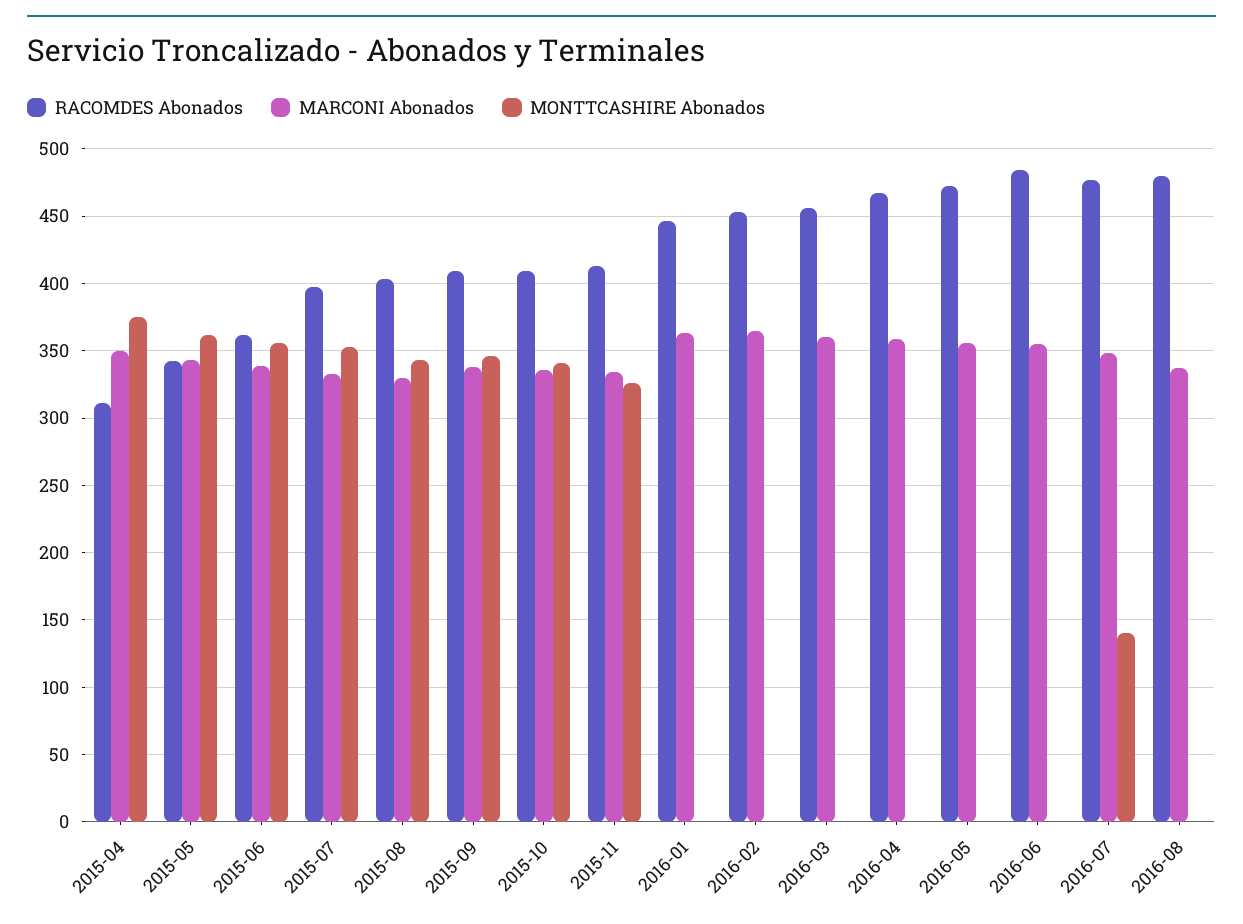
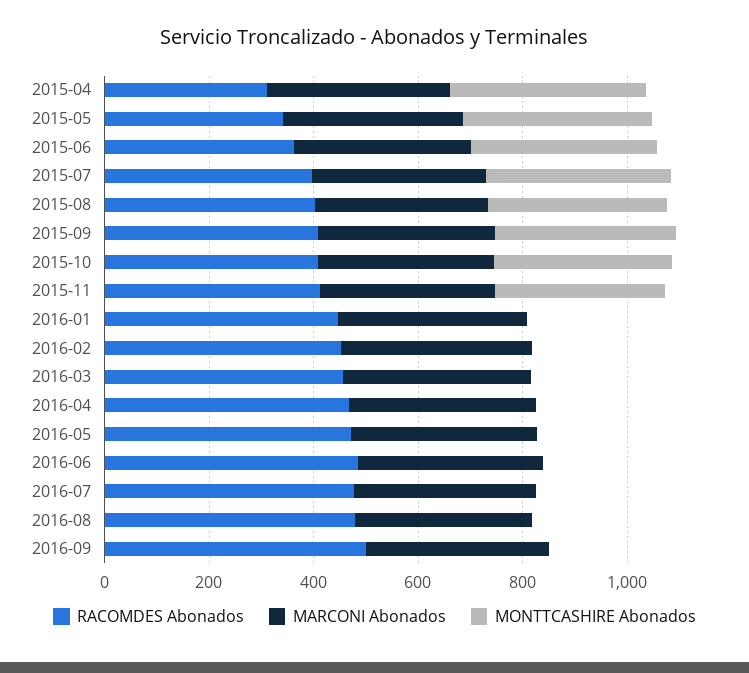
MONTTCASHIRE Abonados, 2016-07: 140 -> 0
RACOMDES Abonados, 2016-09: none -> 500
MARCONI Abonados, 2016-09: none -> 350
MONTTCASHIRE Abonados, 2016-09: none -> 0

